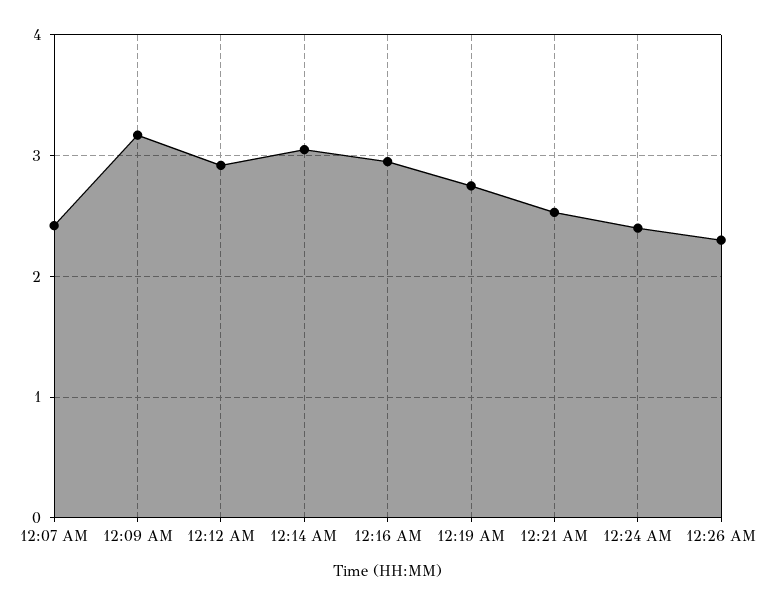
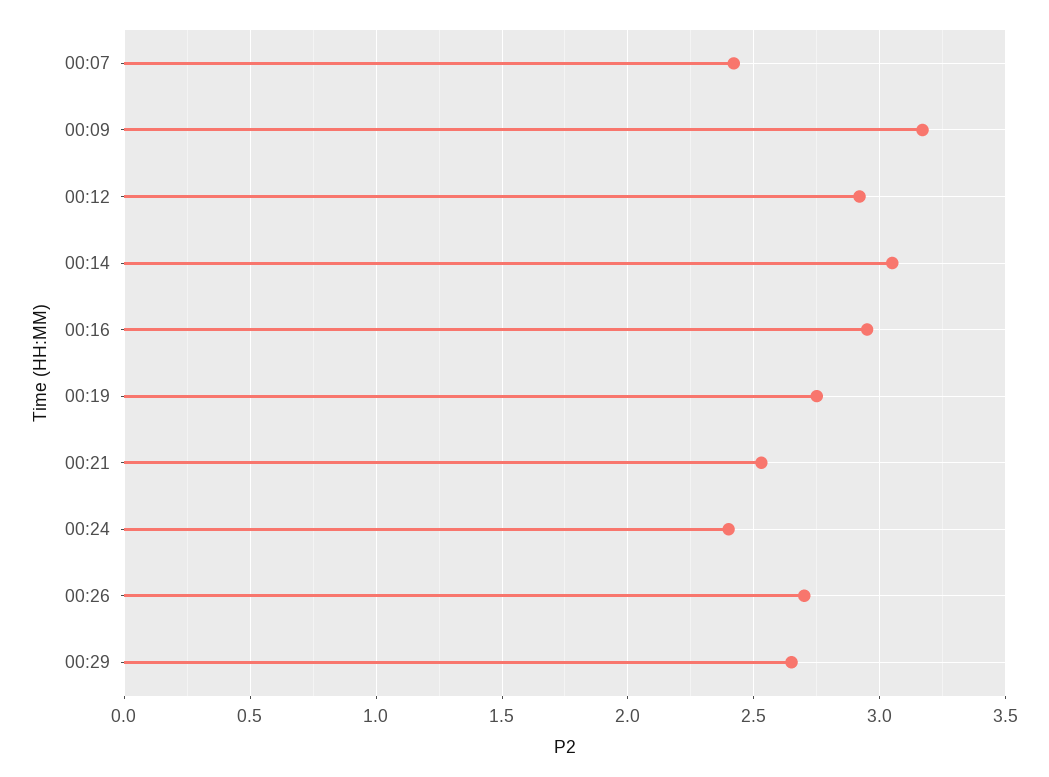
12:26 AM: 2.3 -> 2.7
00:29: none -> 2.65

